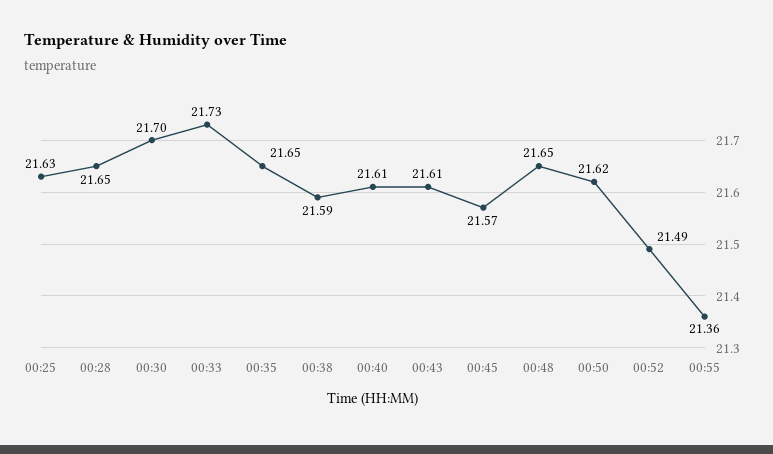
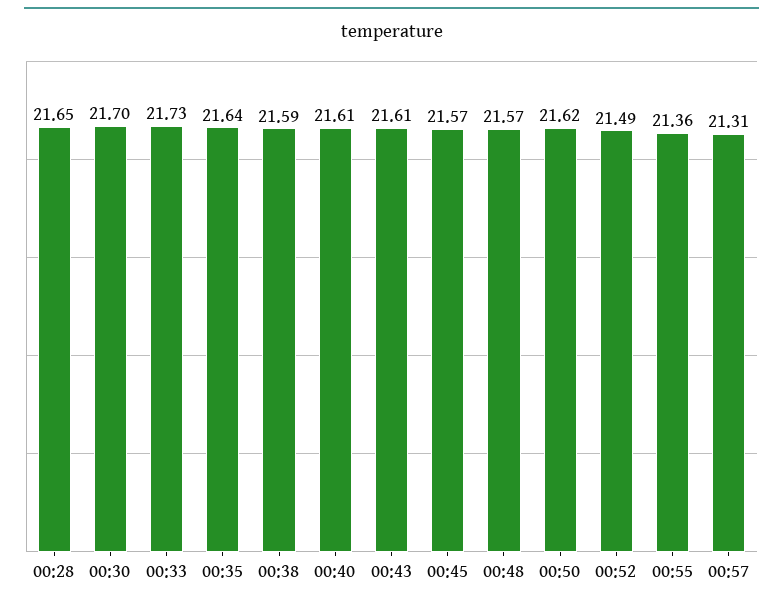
00:25: 21.63 -> none
00:35: 21.65 -> 21.64
00:48: 21.65 -> 21.57
00:57: none -> 21.31

